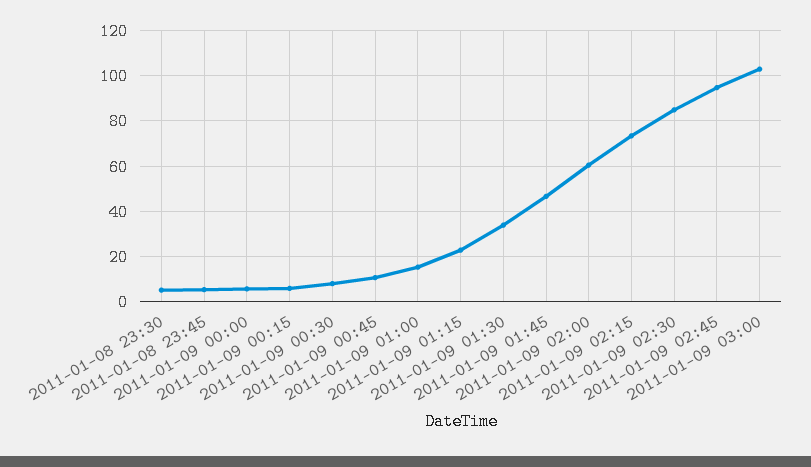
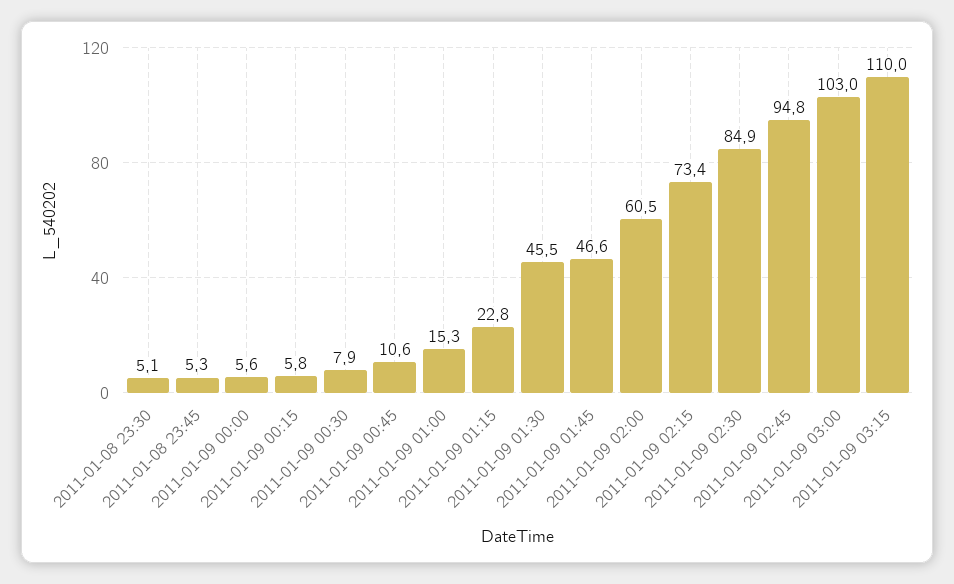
2011-01-09 01:30: 35 -> 45.5
2011-01-09 03:15: none -> 110

